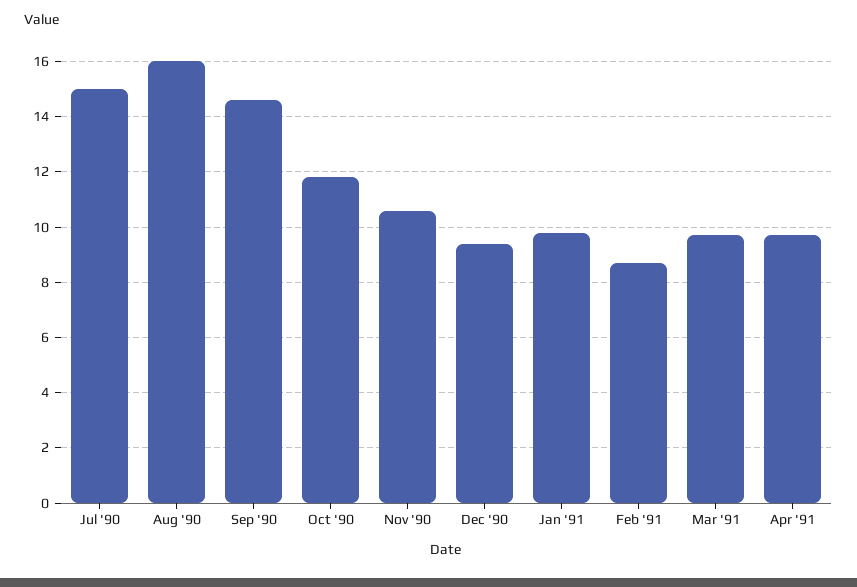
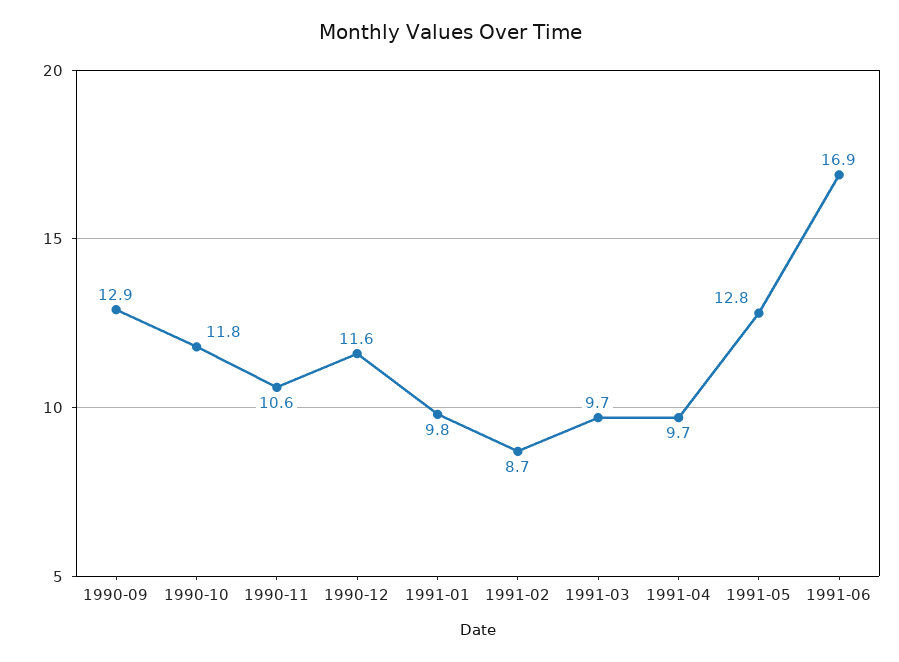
Jul '90: 15 -> none
Aug '90: 16 -> none
Sep '90: 14.5 -> 12.9
Dec '90: 9.5 -> 11.6
1991-05: none -> 12.8
1991-06: none -> 16.9

